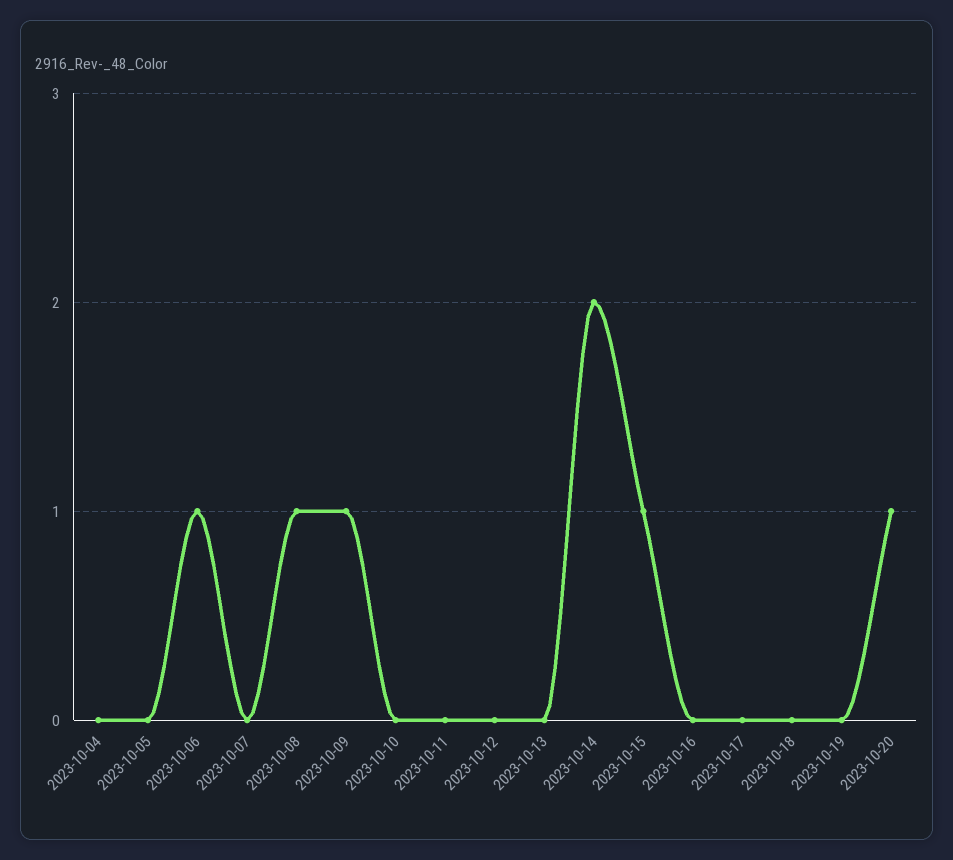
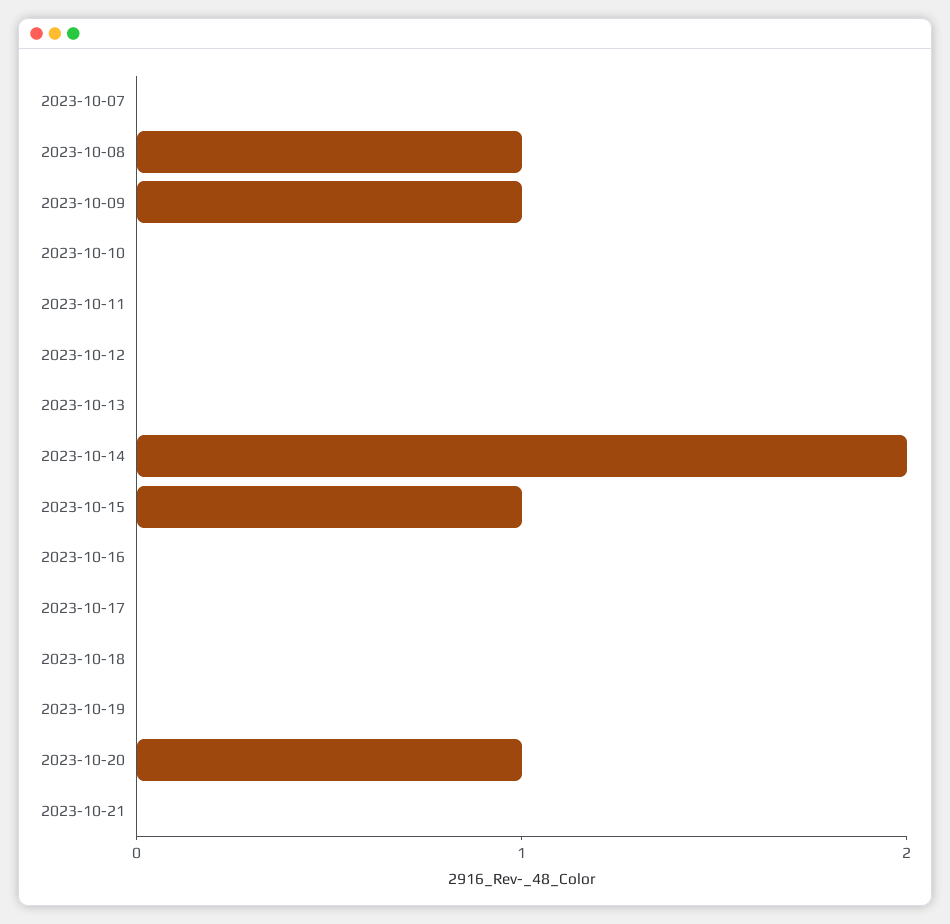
2023-10-04: 0 -> none
2023-10-05: 0 -> none
2023-10-06: 1 -> none
2023-10-21: none -> 0

